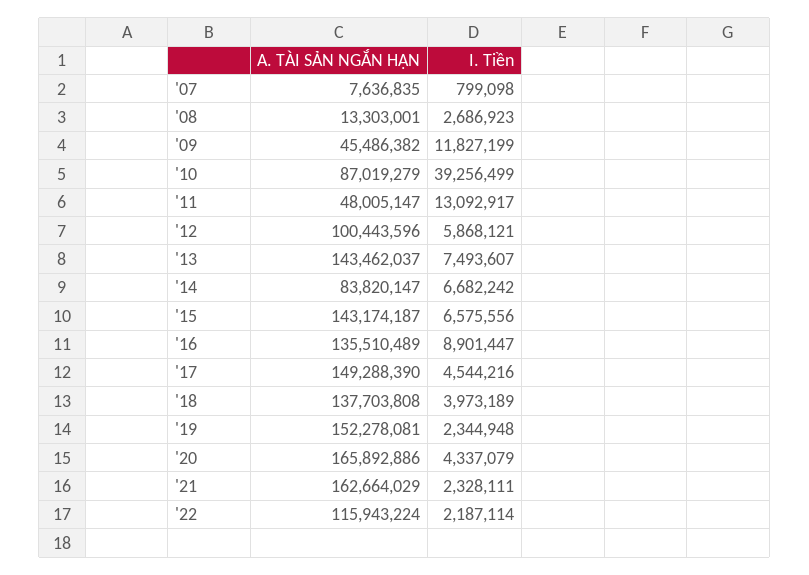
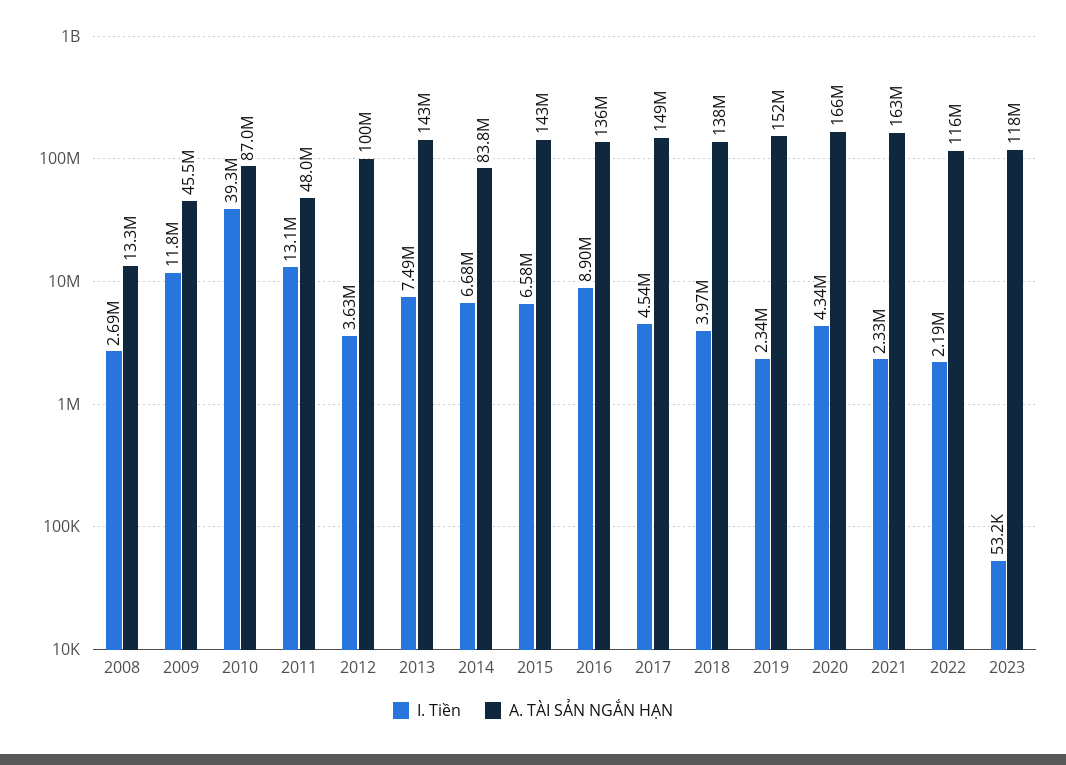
A. TÀI SẢN NGẮN HẠN, '07: 7636835 -> none
I. Tiền, '07: 799098 -> none
I. Tiền, '12: 5868121 -> 3630000
I. Tiền, 2023: none -> 53200
A. TÀI SẢN NGẮN HẠN, 2023: none -> 118000000

